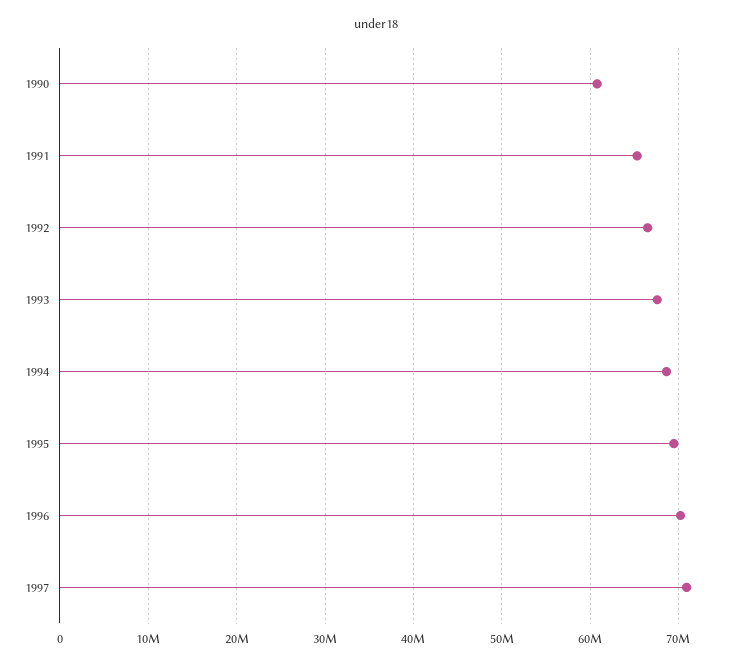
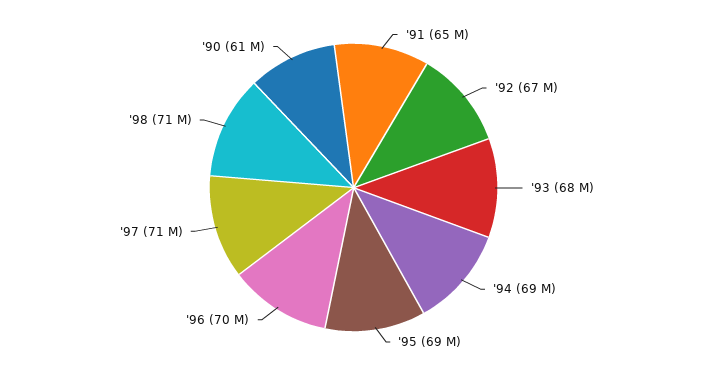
'98: none -> 71000000

